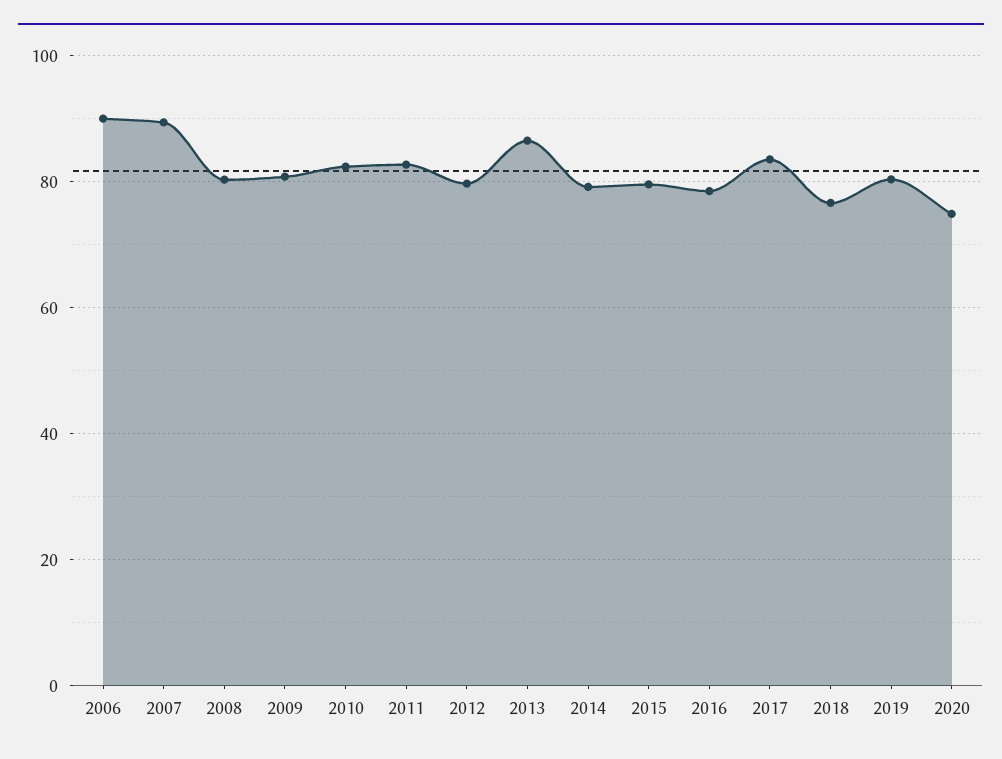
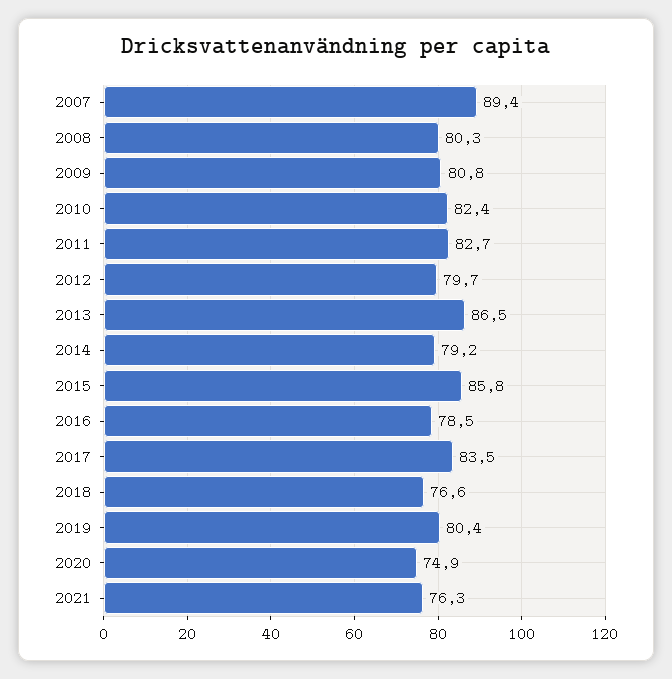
2006: 90 -> none
2015: 80 -> 85.8
2021: none -> 76.3

